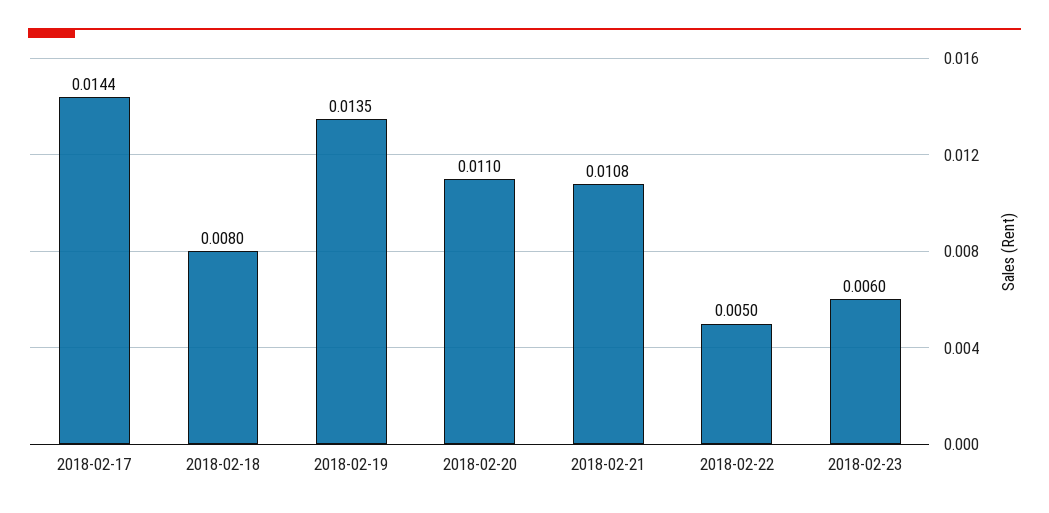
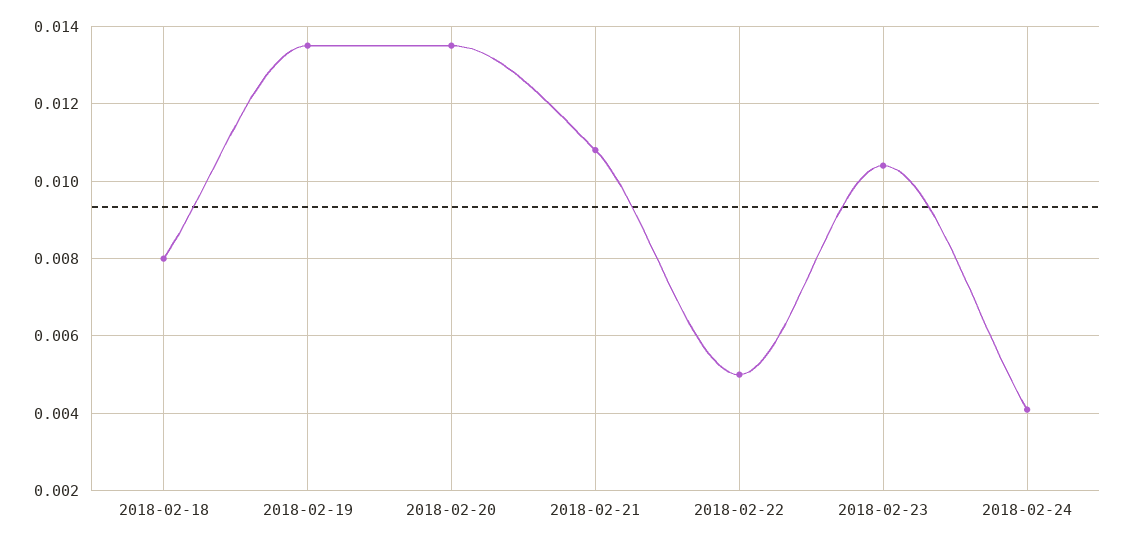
2018-02-17: 0.0144 -> none
2018-02-20: 0.011 -> 0.0135
2018-02-23: 0.006 -> 0.0105
2018-02-24: none -> 0.004

